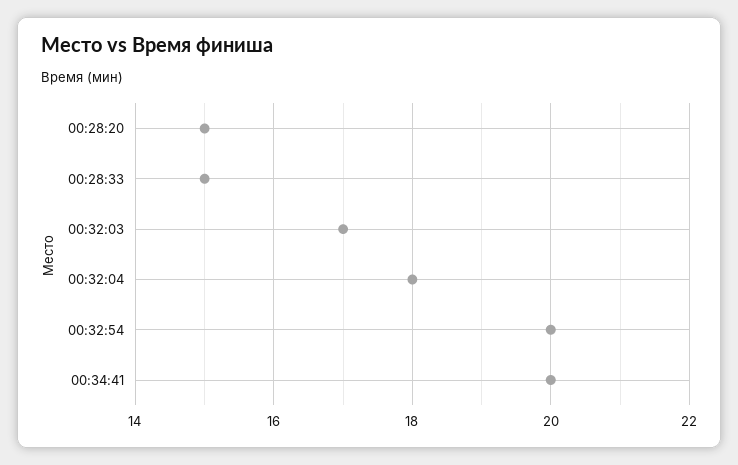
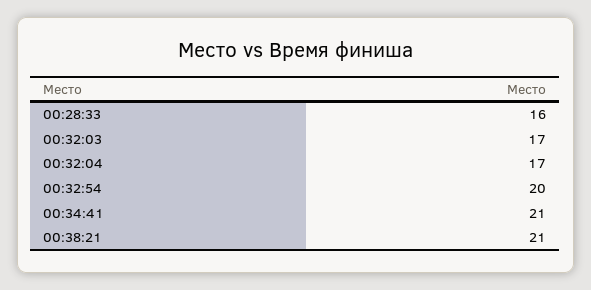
00:28:20: 15 -> none
00:28:33: 15 -> 16
00:32:04: 18 -> 17
00:34:41: 20 -> 21
00:38:21: none -> 21

